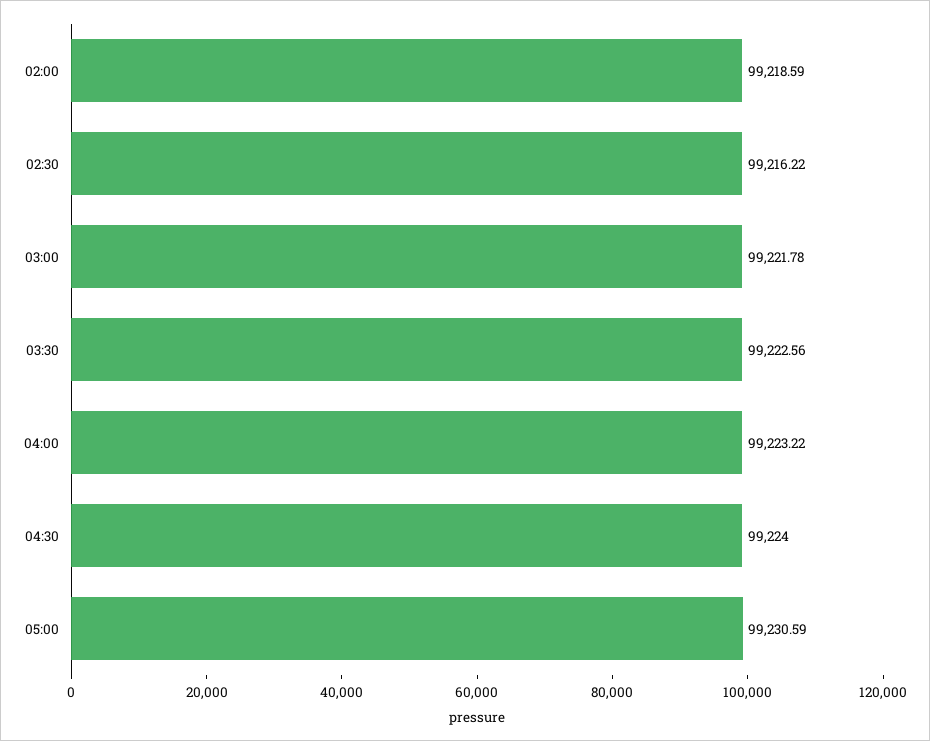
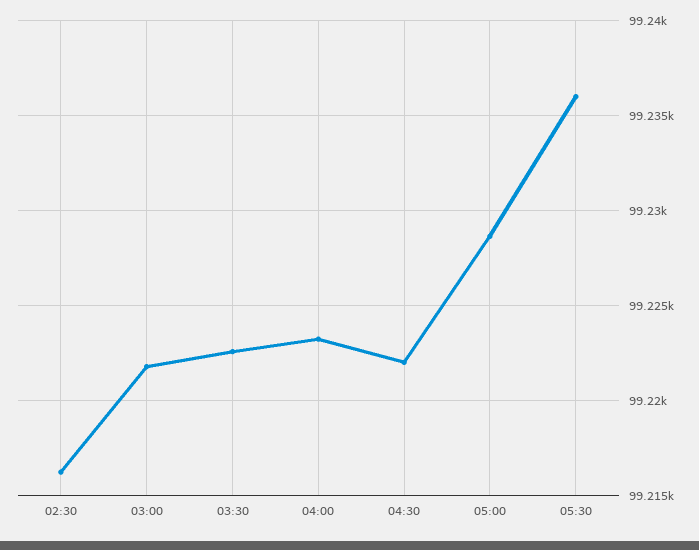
02:00: 99218.59 -> none
04:30: 99224 -> 99222
05:00: 99230.59 -> 99228.5
05:30: none -> 99236

